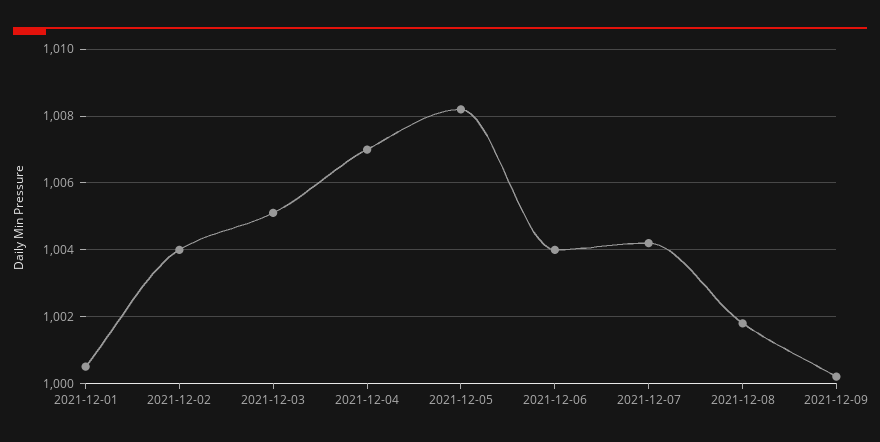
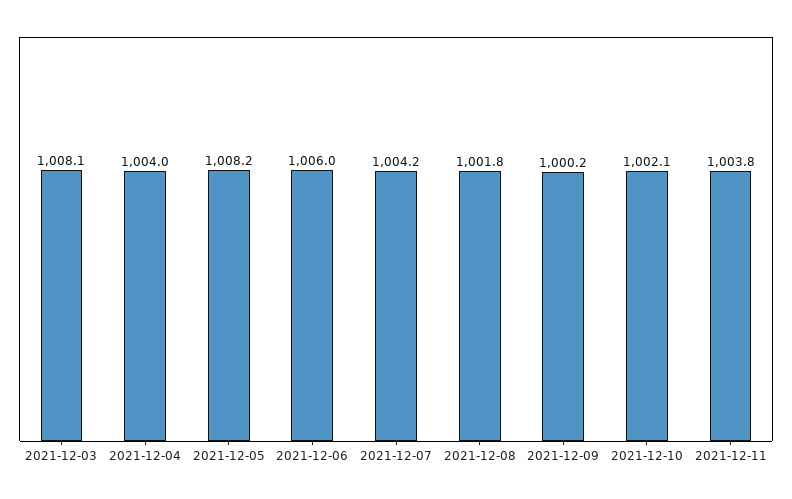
2021-12-01: 1000.5 -> none
2021-12-02: 1004 -> none
2021-12-03: 1005 -> 1008.1
2021-12-04: 1007 -> 1004
2021-12-06: 1004 -> 1006
2021-12-10: none -> 1002.1
2021-12-11: none -> 1003.8

